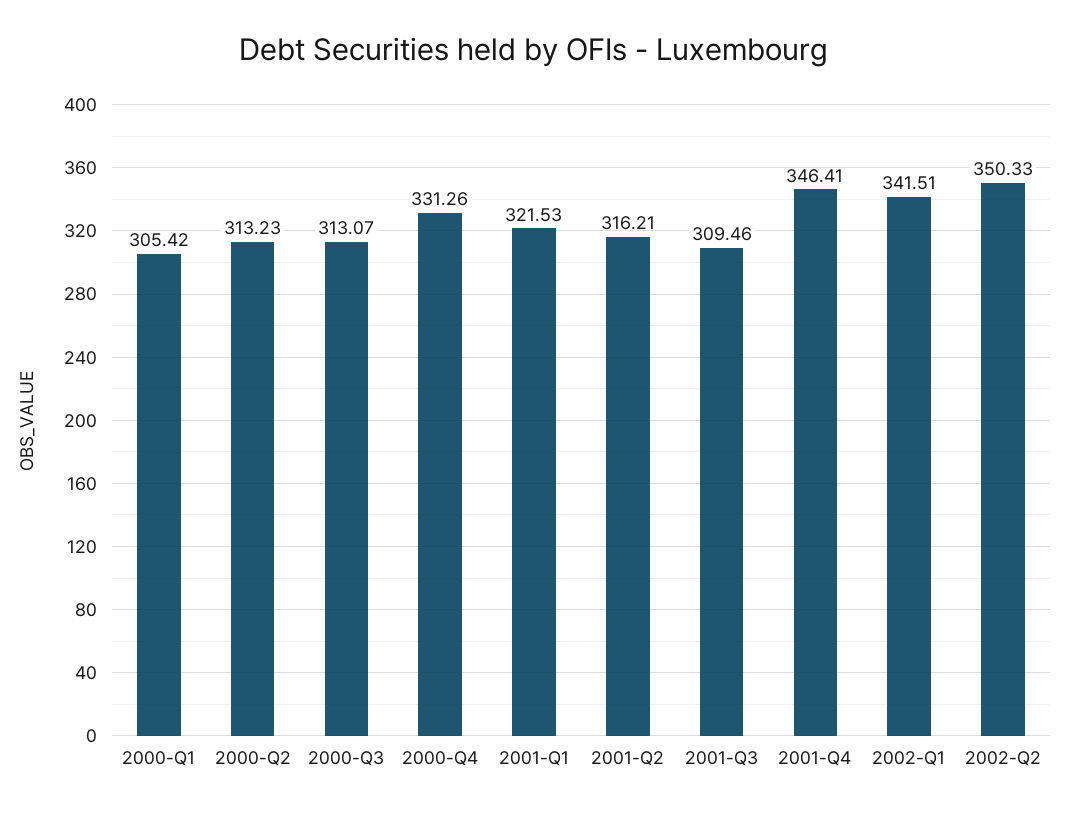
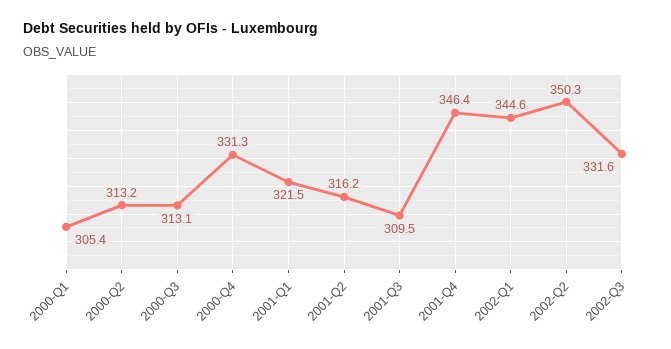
2002-Q1: 341.51 -> 344.6
2002-Q3: none -> 331.6

